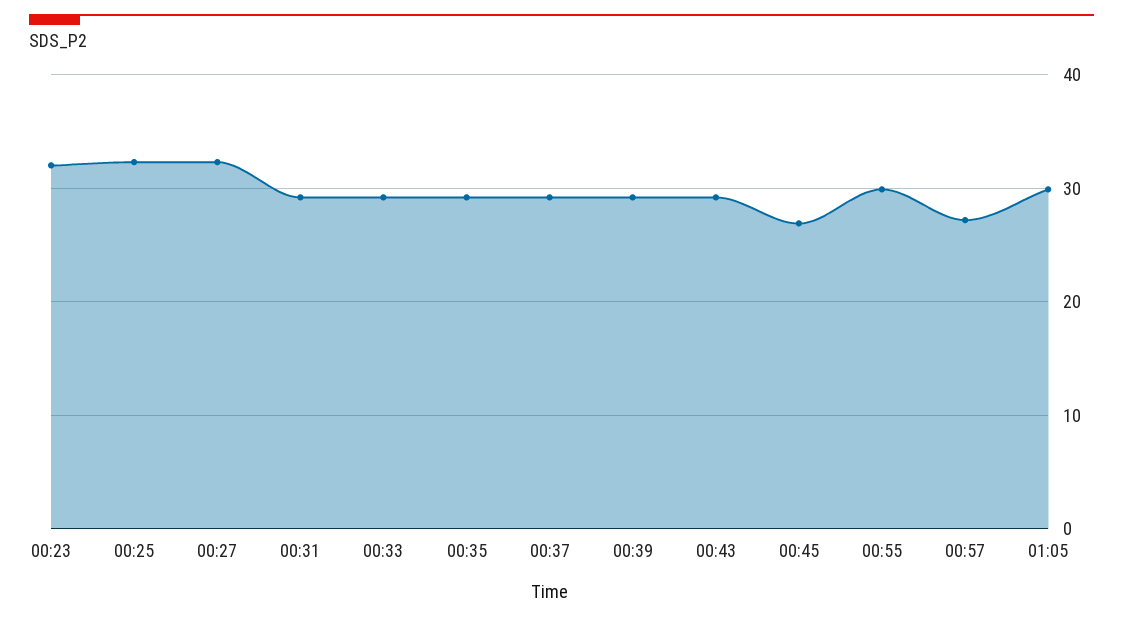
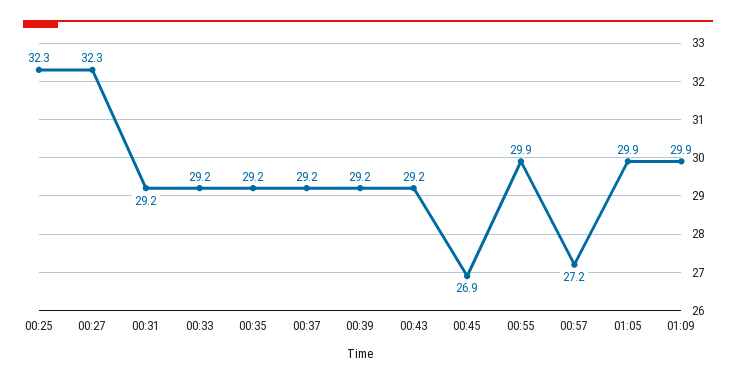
00:23: 32 -> none
01:09: none -> 29.9

